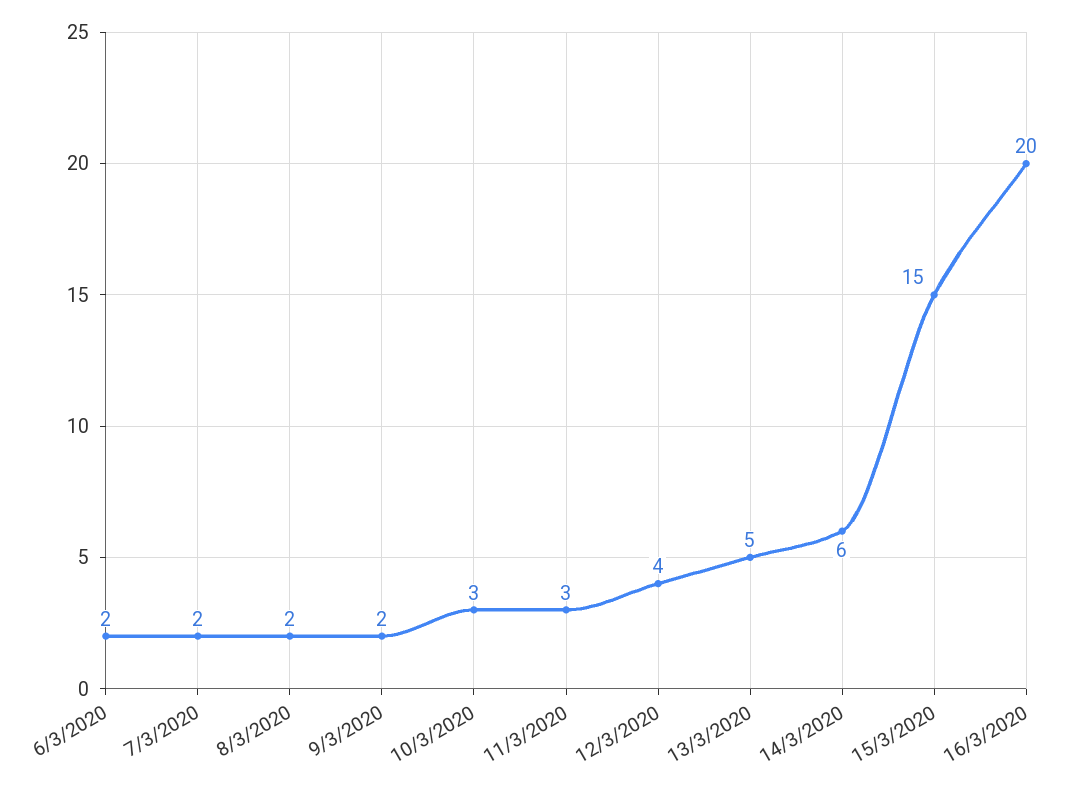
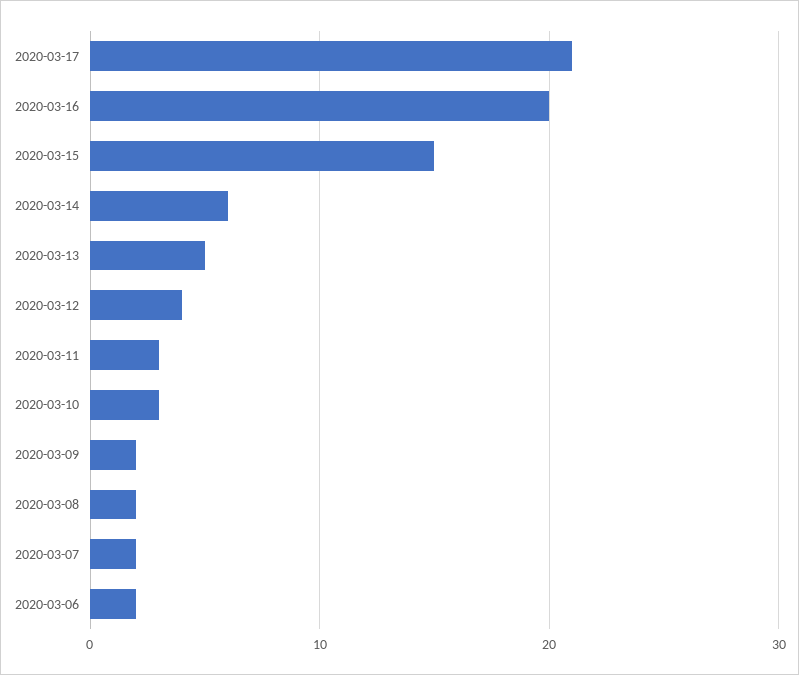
2020-03-17: none -> 21

